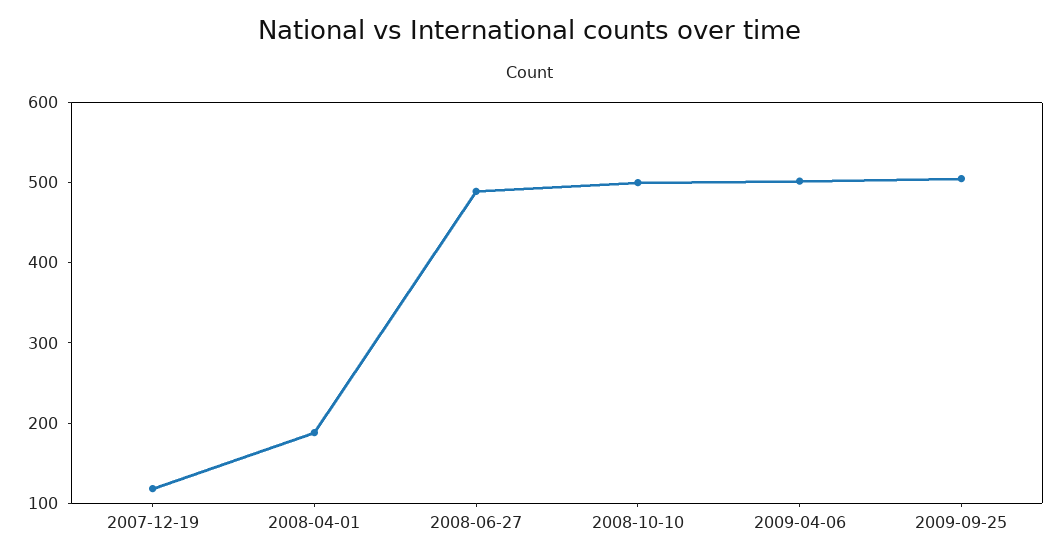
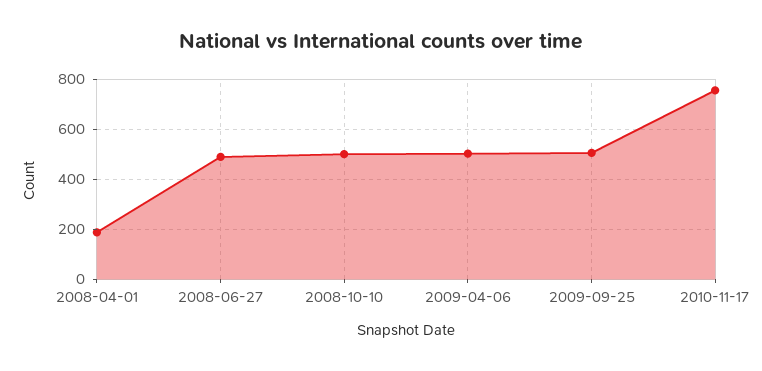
2007-12-19: 120 -> none
2010-11-17: none -> 750

